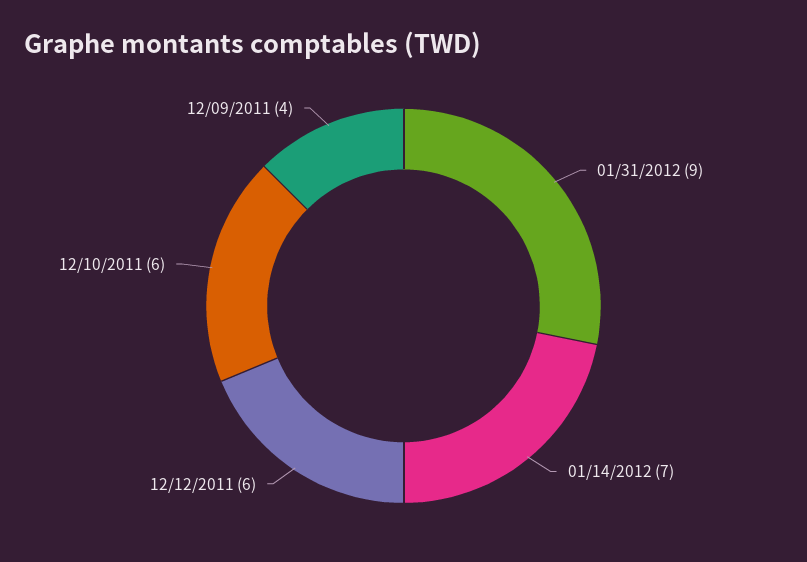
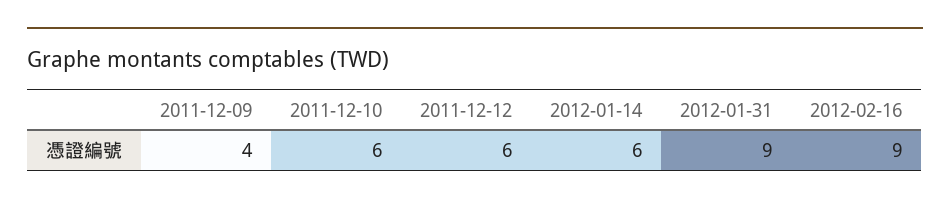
01/14/2012: 7 -> 6
2012-02-16: none -> 9

